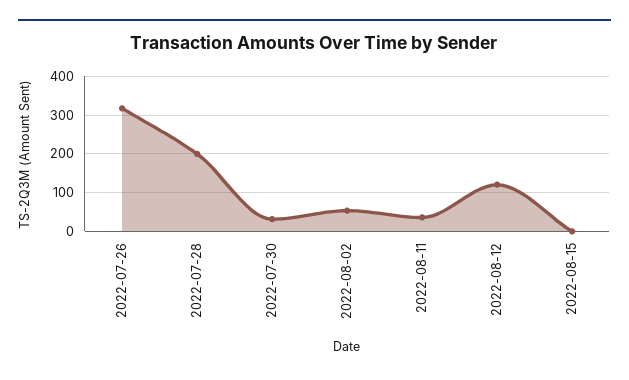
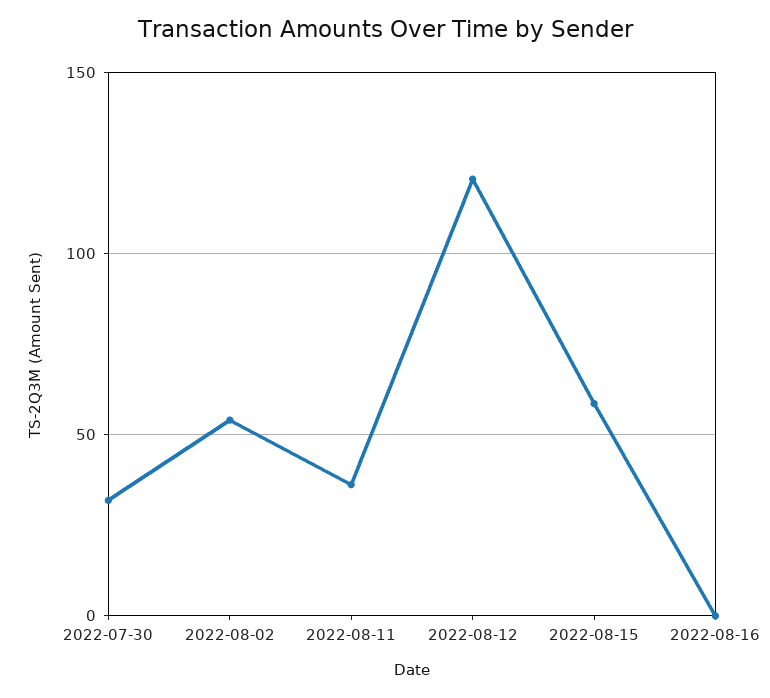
2022-07-26: 320 -> none
2022-07-28: 200 -> none
2022-08-15: 0 -> 60
2022-08-16: none -> 0

